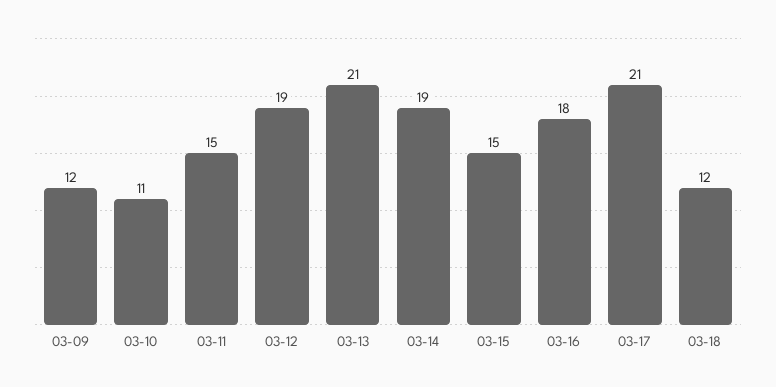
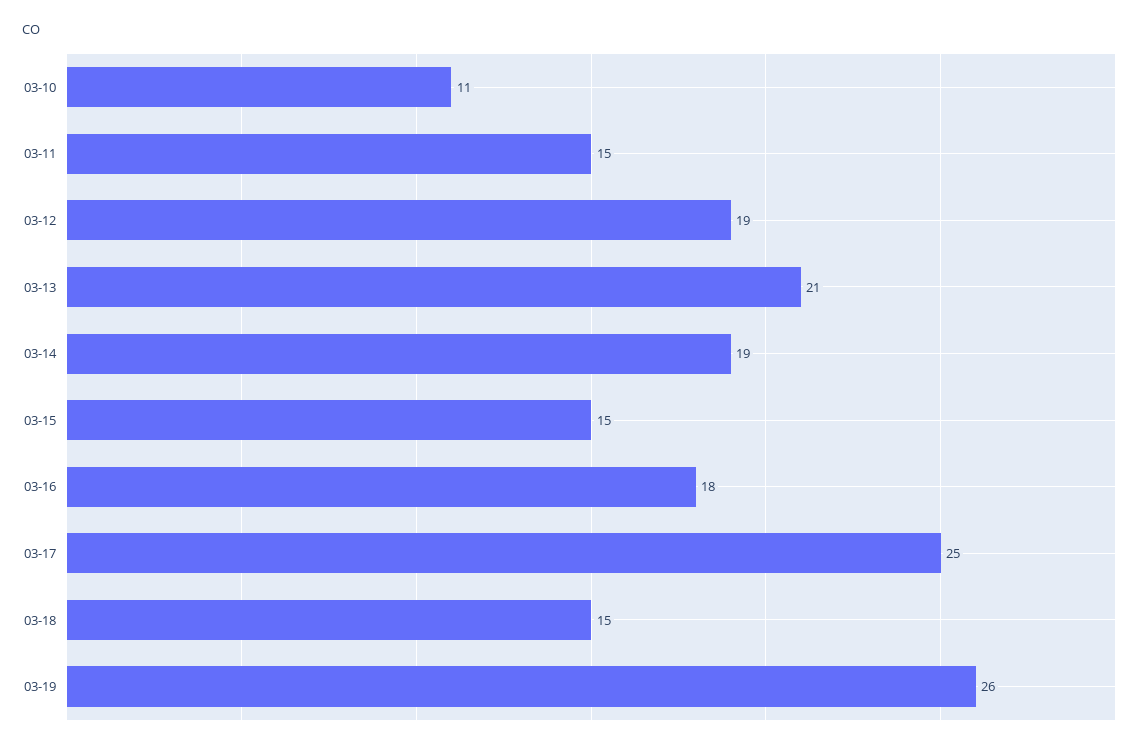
03-09: 12 -> none
03-17: 21 -> 25
03-18: 12 -> 15
03-19: none -> 26

